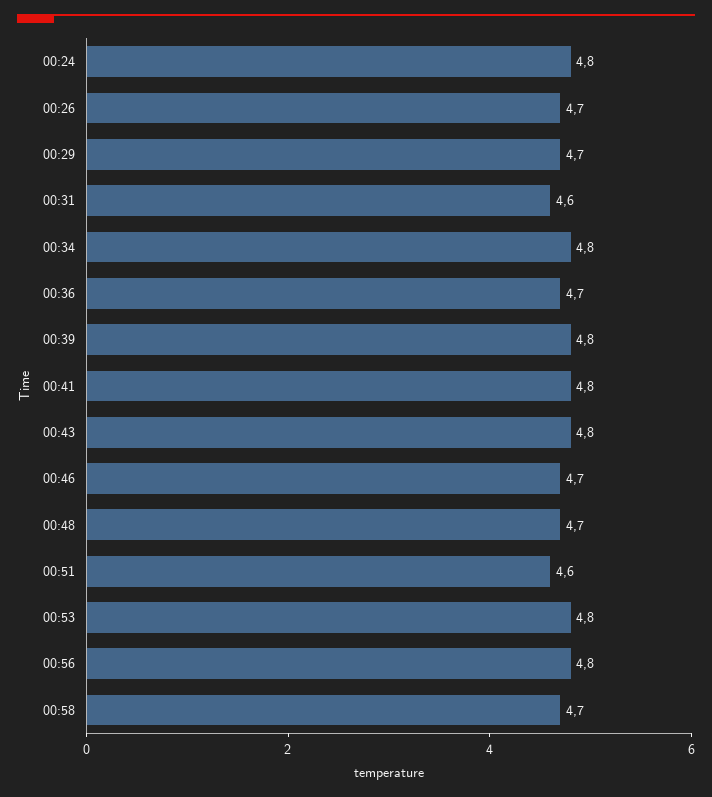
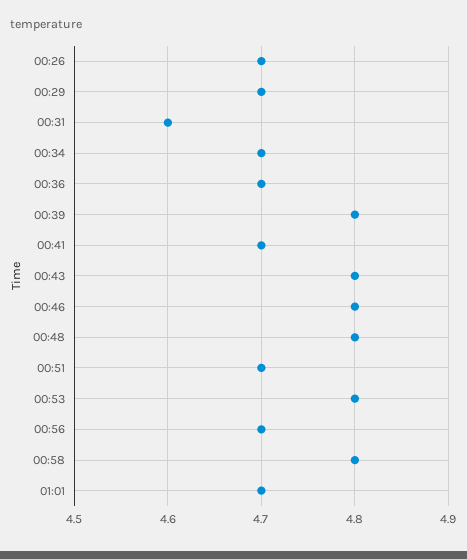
00:24: 4.8 -> none
00:34: 4.8 -> 4.7
00:41: 4.8 -> 4.7
00:46: 4.7 -> 4.8
00:48: 4.7 -> 4.8
00:51: 4.6 -> 4.7
00:56: 4.8 -> 4.7
00:58: 4.7 -> 4.8
01:01: none -> 4.7

